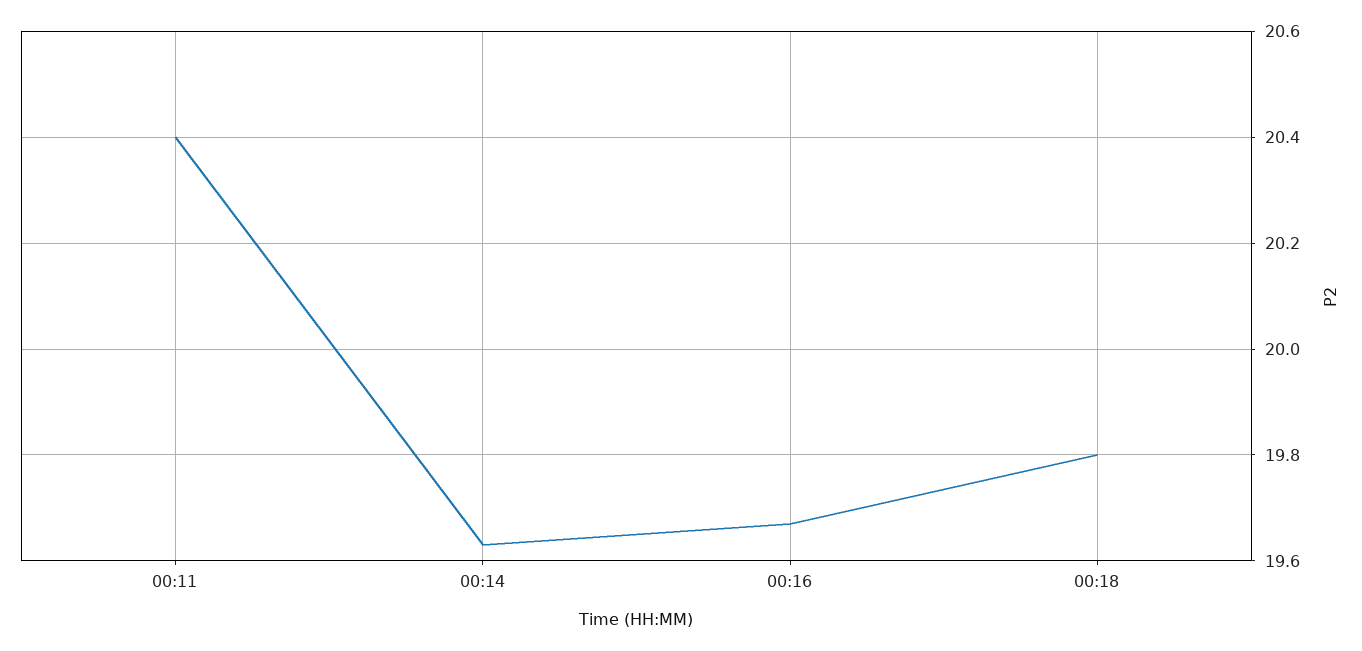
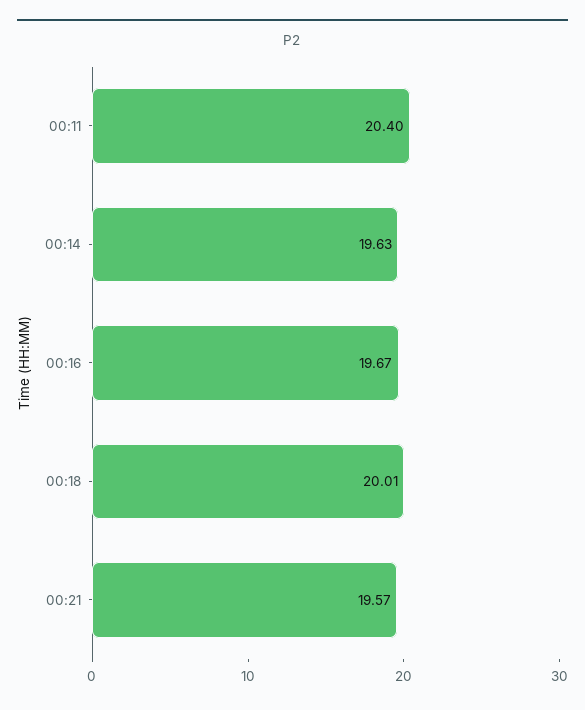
00:18: 19.8 -> 20.01
00:21: none -> 19.57

